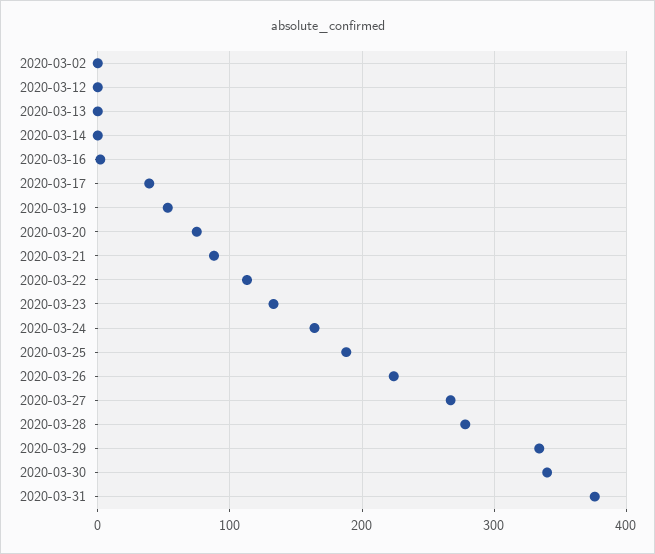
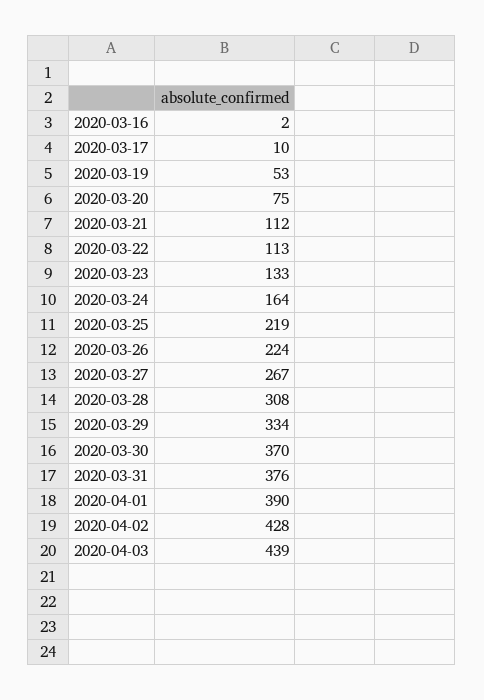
2020-03-02: 0 -> none
2020-03-12: 0 -> none
2020-03-13: 0 -> none
2020-03-14: 0 -> none
2020-03-17: 40 -> 10
2020-03-21: 90 -> 112
2020-03-25: 190 -> 219
2020-03-28: 280 -> 308
2020-03-30: 340 -> 370
2020-04-01: none -> 390
2020-04-02: none -> 428
2020-04-03: none -> 439

